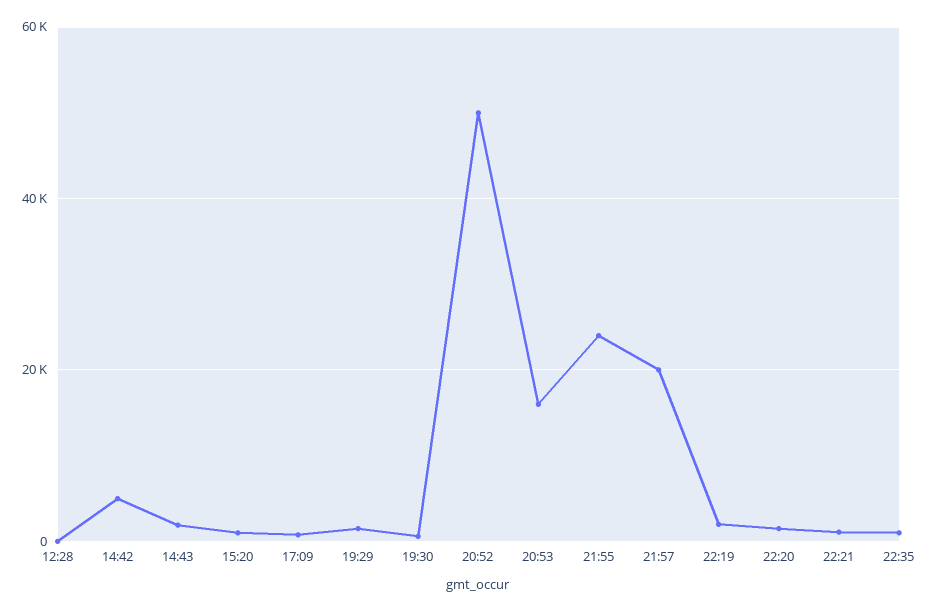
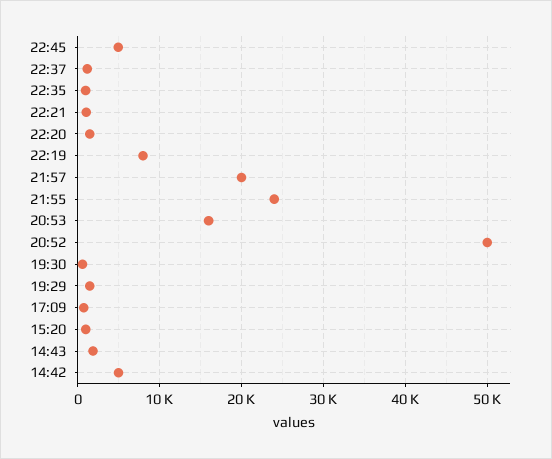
12:28: 0 -> none
22:19: 2000 -> 8000
22:45: none -> 5000
22:37: none -> 1000

